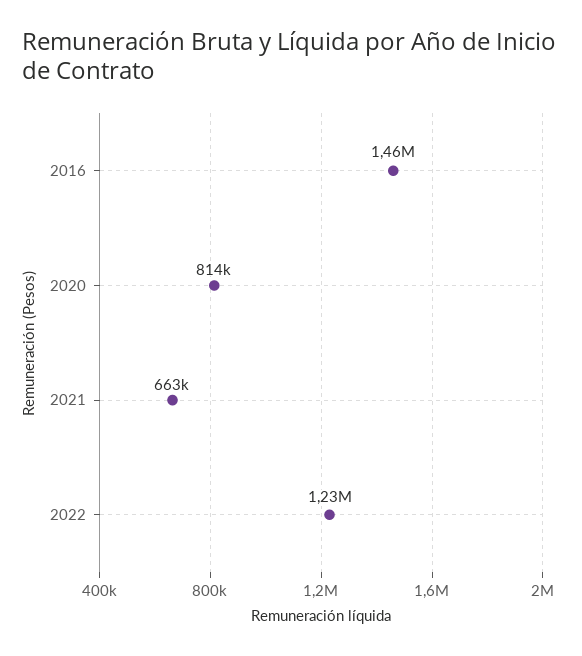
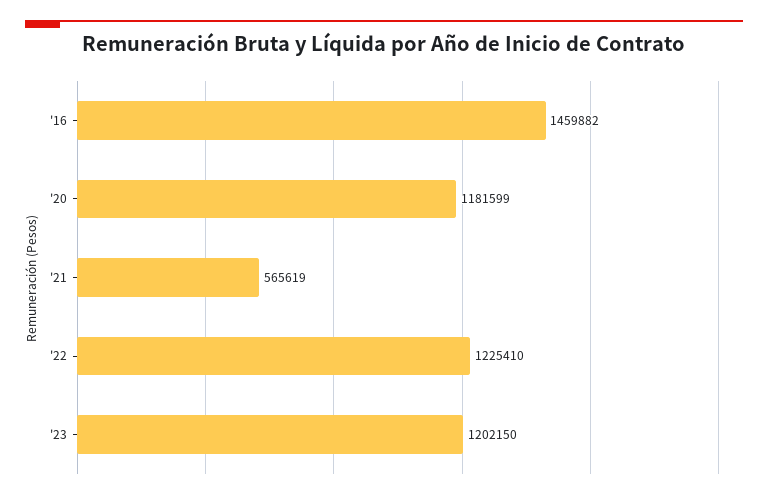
2020: 814000 -> 1181599
2021: 663000 -> 565619
'23: none -> 1202150

